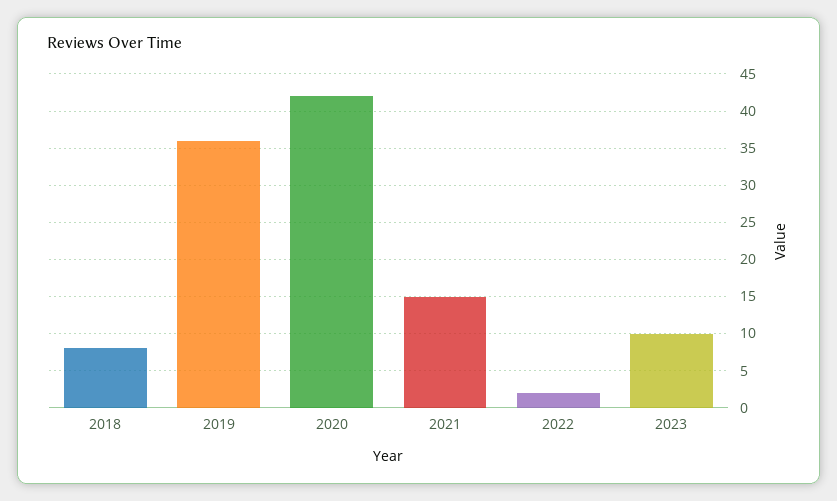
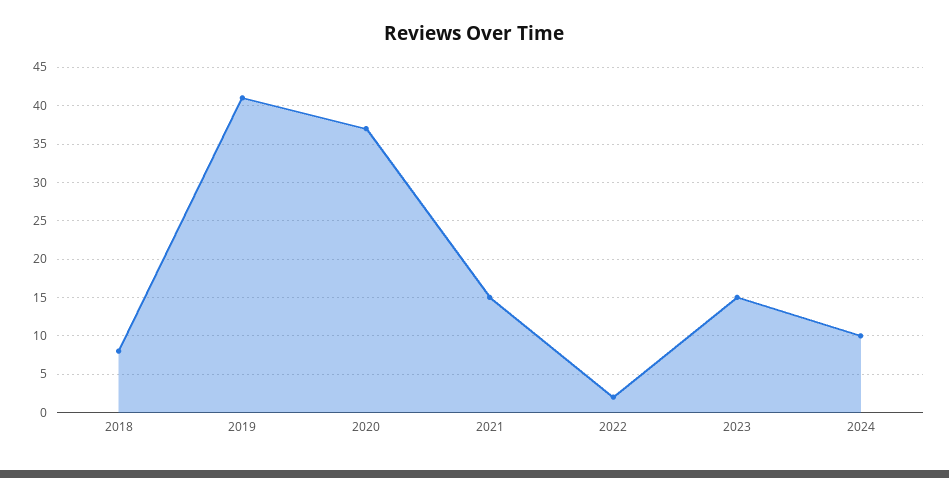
2019: 36 -> 41
2020: 42 -> 37
2023: 10 -> 15
2024: none -> 10

